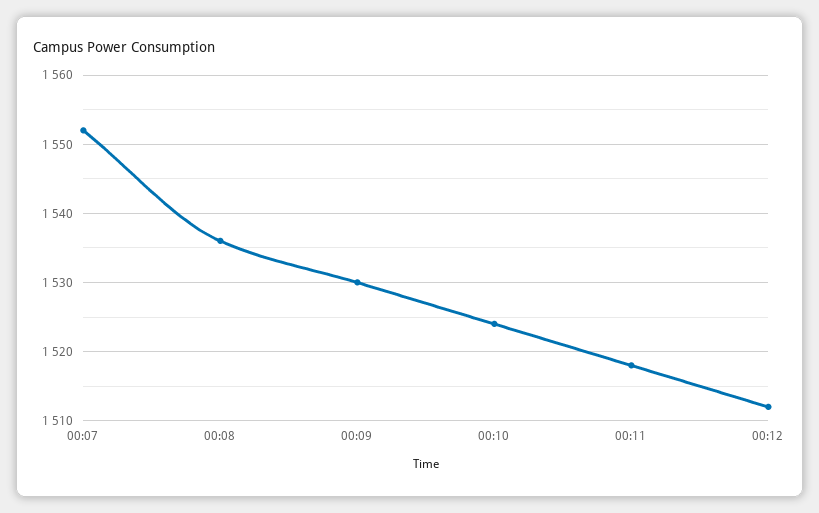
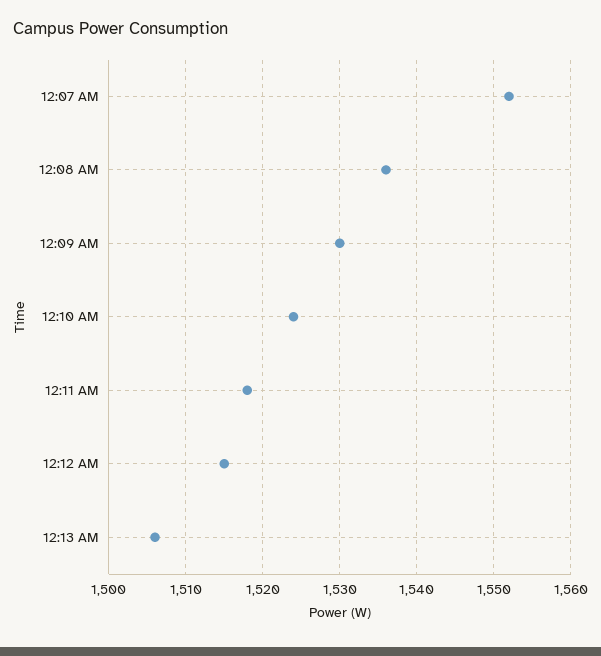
00:12: 1512 -> 1515
12:13 AM: none -> 1506

